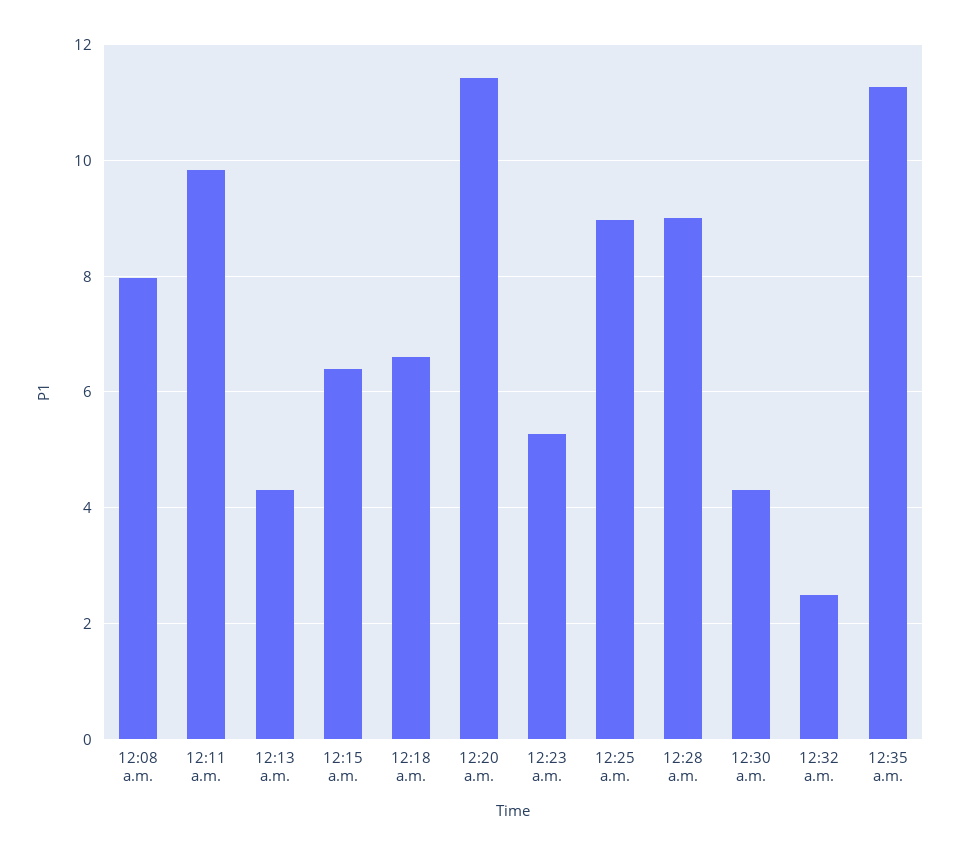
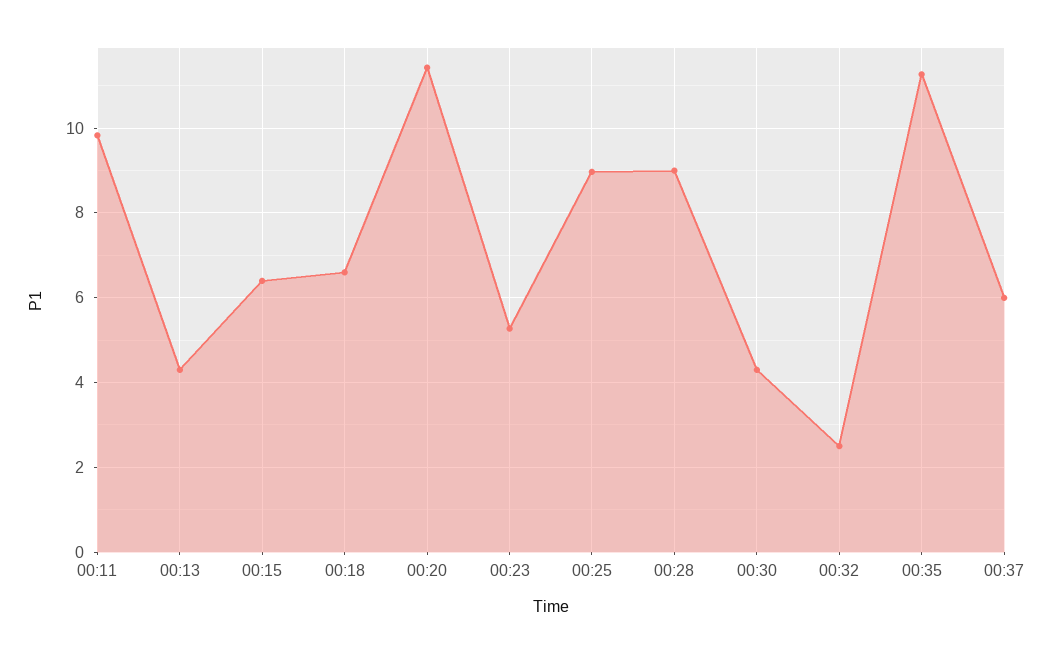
12:08 a.m.: 8 -> none
00:37: none -> 6

